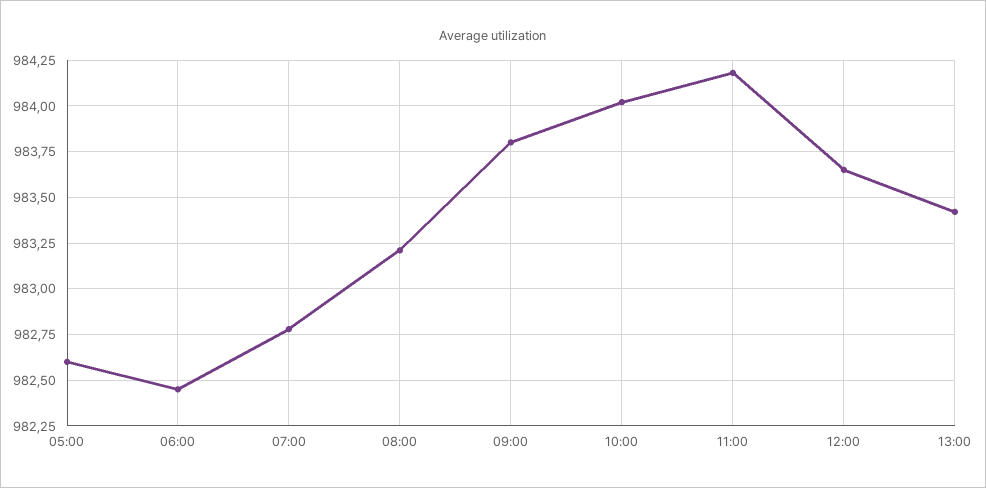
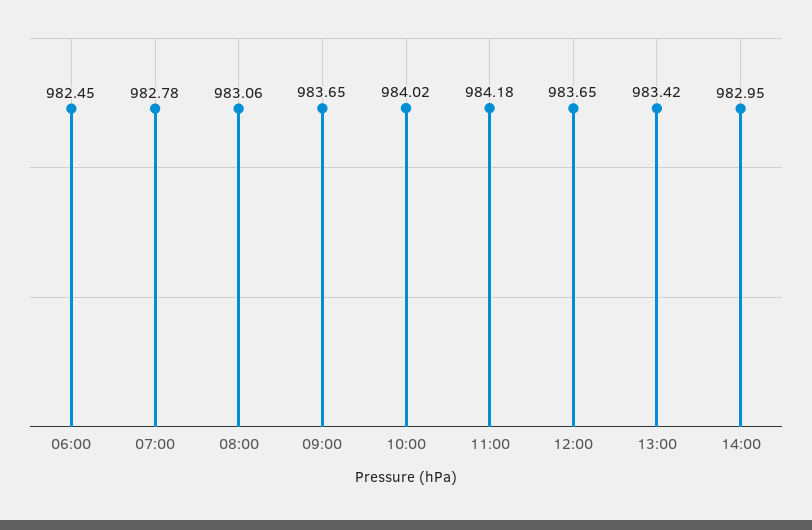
05:00: 982.6 -> none
08:00: 983.2 -> 983.06
09:00: 983.8 -> 983.65
14:00: none -> 982.95

